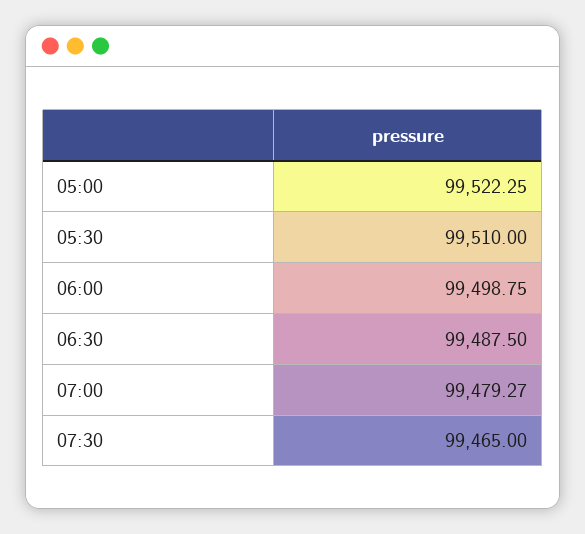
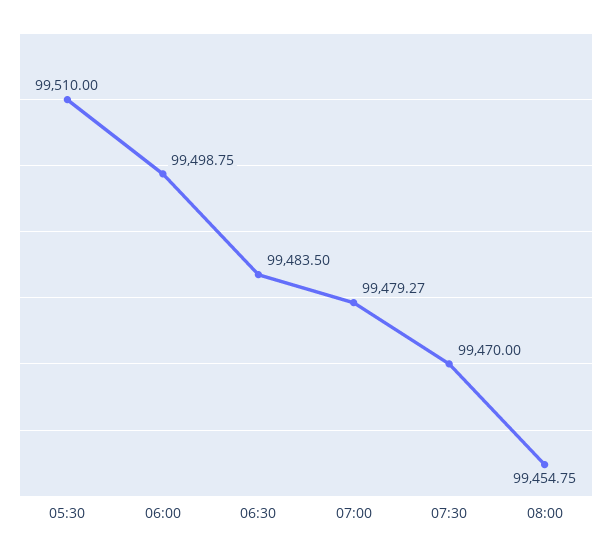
05:00: 99522.25 -> none
06:30: 99487.5 -> 99483.5
07:30: 99465 -> 99470
08:00: none -> 99454.75

